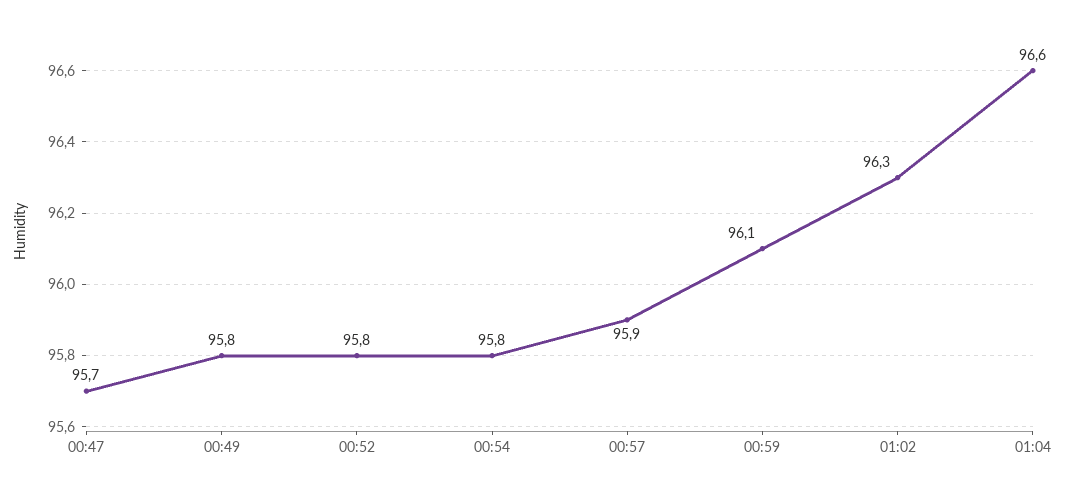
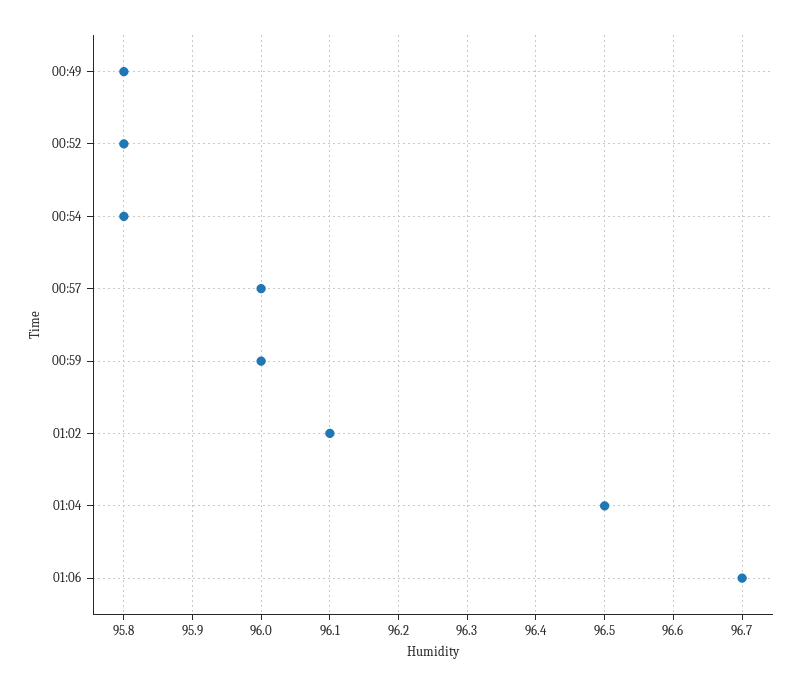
00:47: 95.7 -> none
00:57: 95.9 -> 96
00:59: 96.1 -> 96
01:02: 96.3 -> 96.1
01:04: 96.6 -> 96.5
01:06: none -> 96.7

